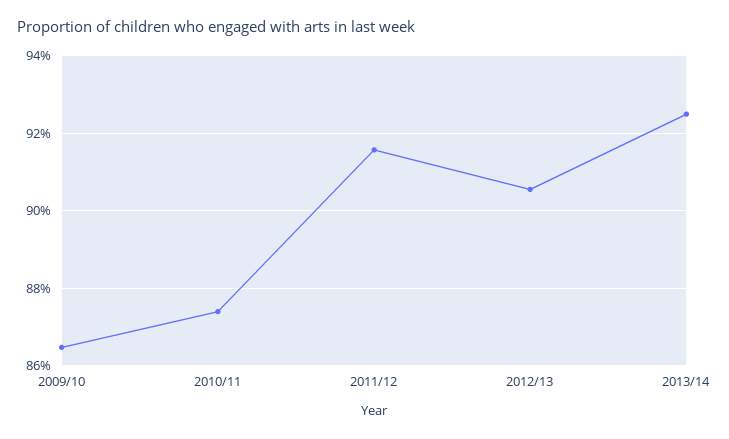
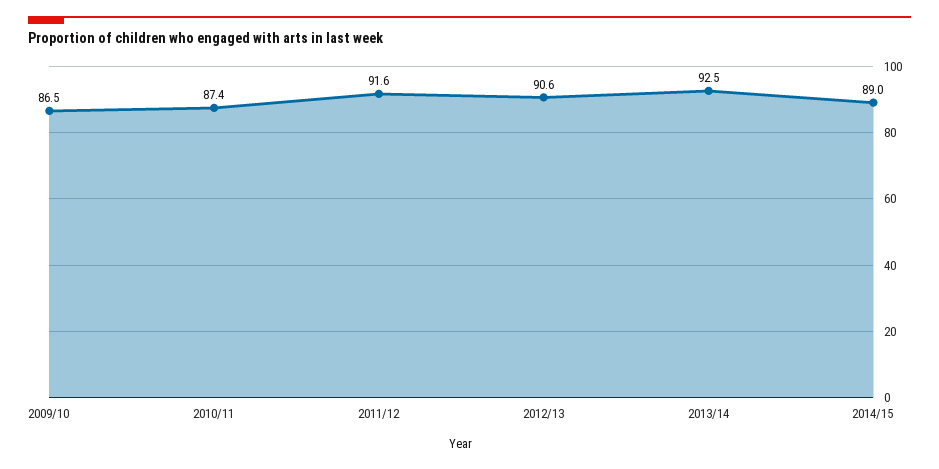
2014/15: none -> 89

